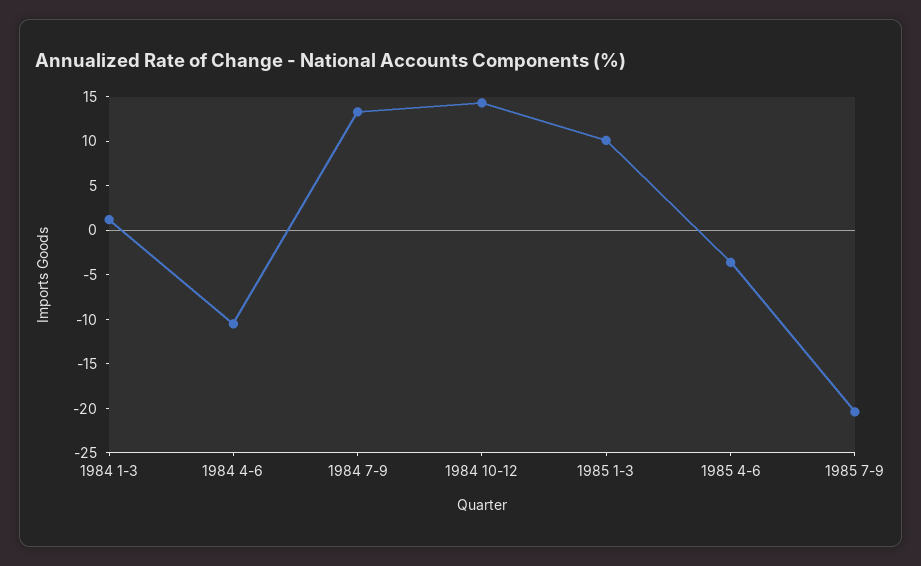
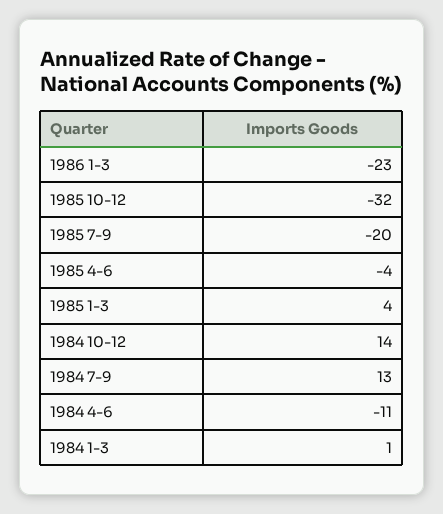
1985 1-3: 10 -> 4
1986 1-3: none -> -23
1985 10-12: none -> -32

